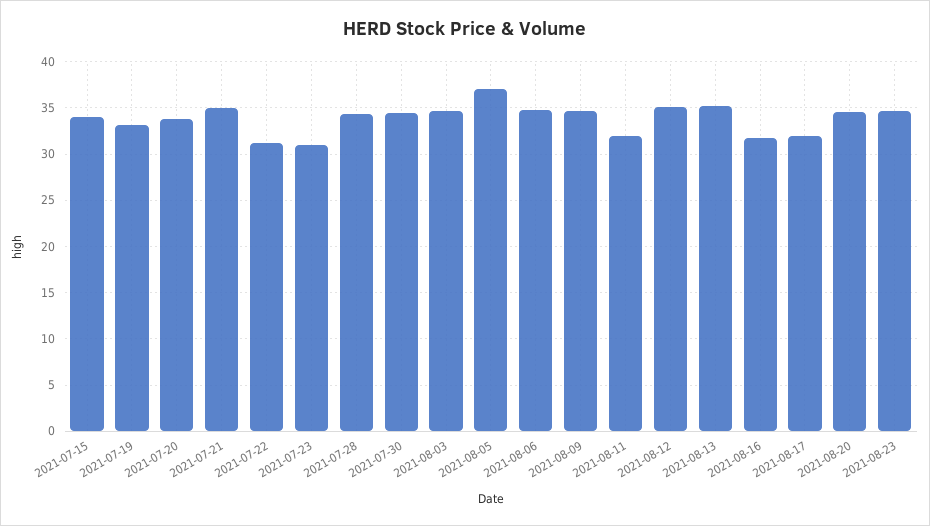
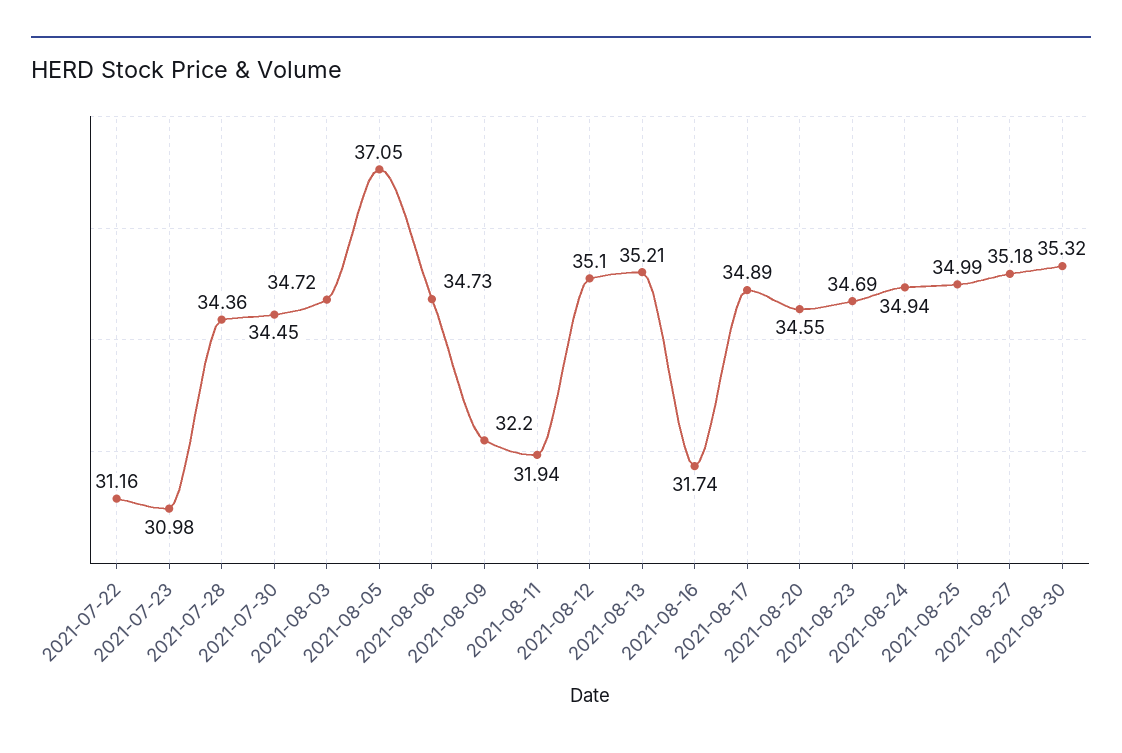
2021-07-15: 34 -> none
2021-07-19: 33 -> none
2021-07-20: 34 -> none
2021-07-21: 35 -> none
2021-08-09: 35 -> 32.2
2021-08-17: 32 -> 34.89
2021-08-24: none -> 34.94
2021-08-25: none -> 34.99
2021-08-27: none -> 35.18
2021-08-30: none -> 35.32

